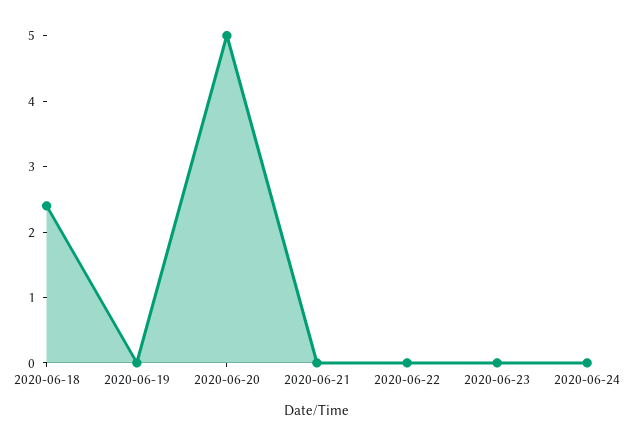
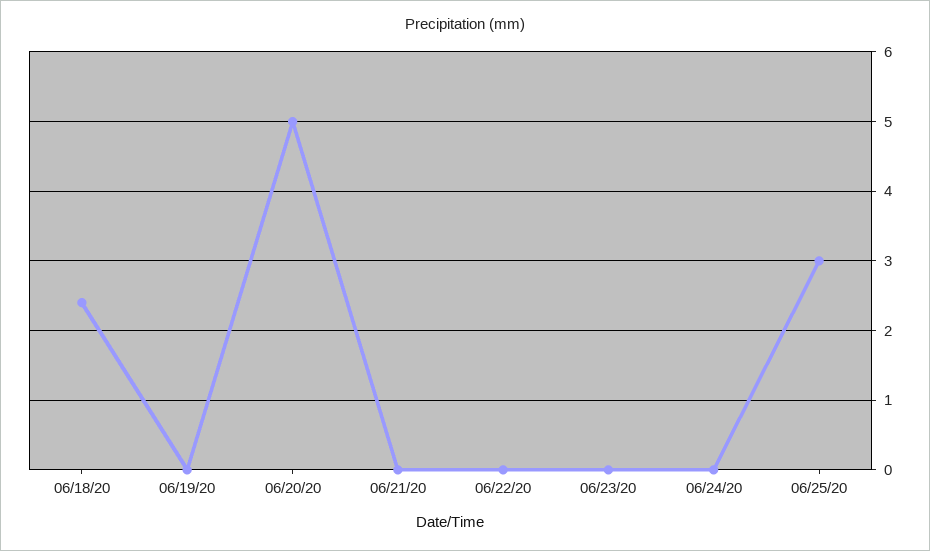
06/25/20: none -> 3

